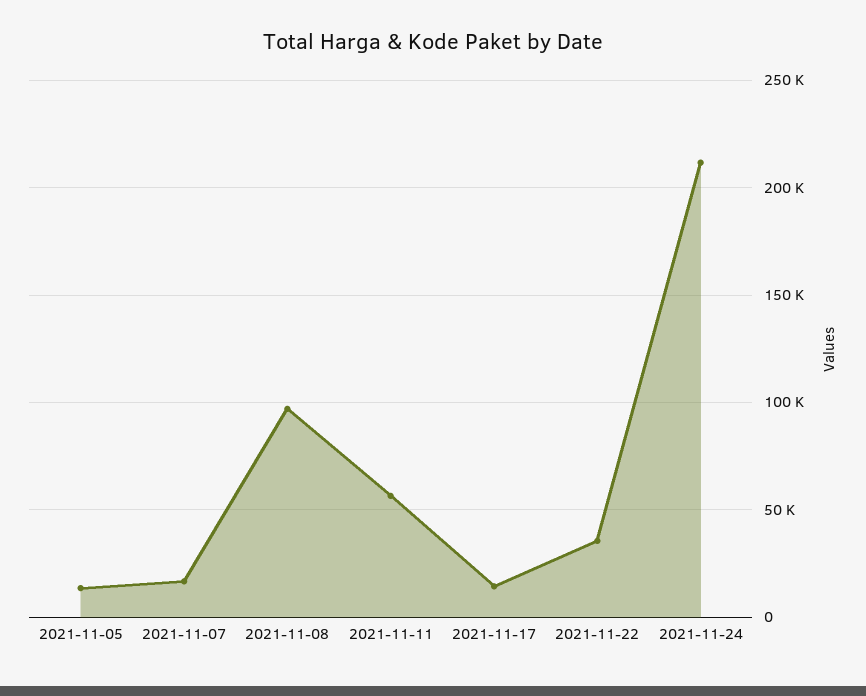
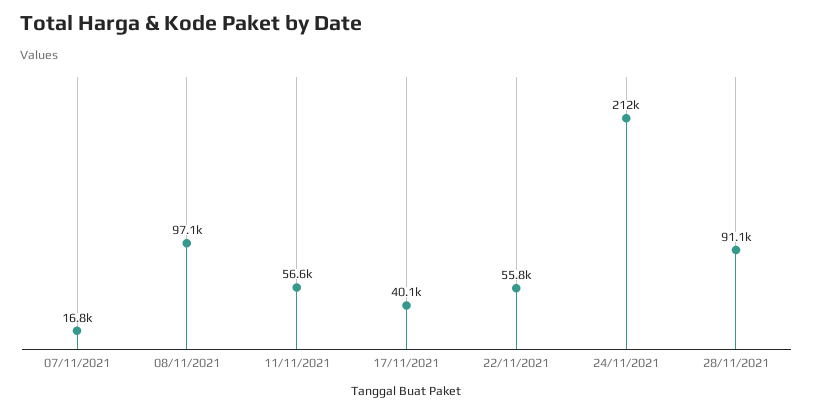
2021-11-05: 15000 -> none
2021-11-17: 15000 -> 40100
2021-11-22: 35000 -> 55800
28/11/2021: none -> 91100

